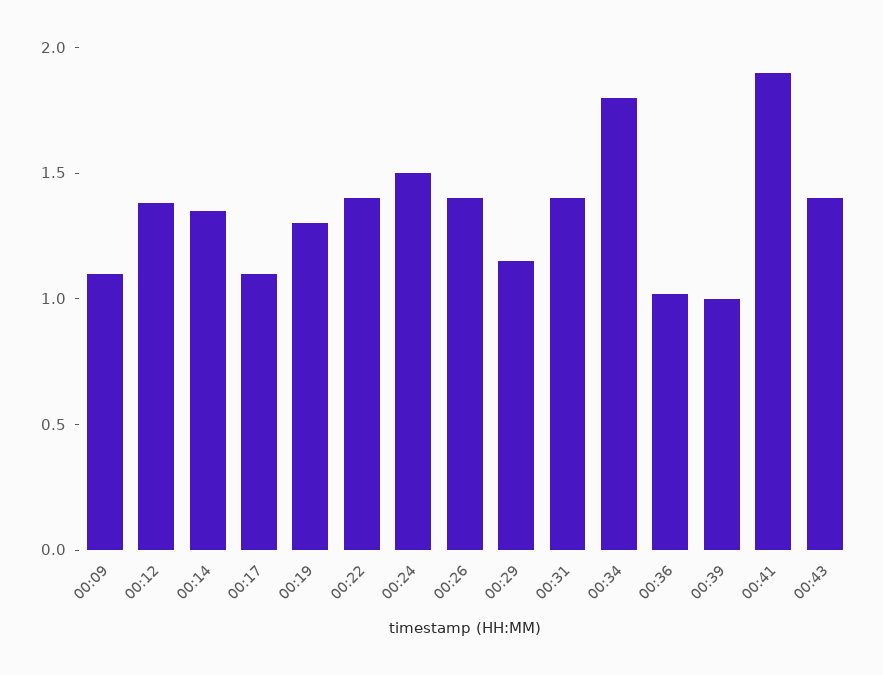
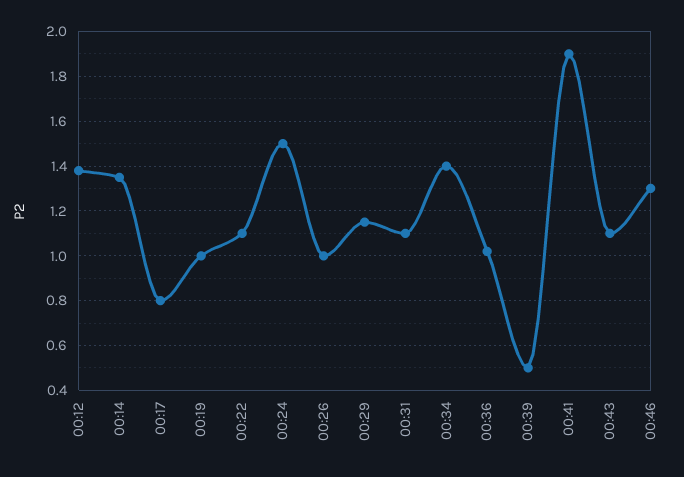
00:09: 1.1 -> none
00:17: 1.1 -> 0.8
00:19: 1.3 -> 1
00:22: 1.4 -> 1.1
00:26: 1.4 -> 1
00:31: 1.4 -> 1.1
00:34: 1.8 -> 1.4
00:39: 1 -> 0.5
00:43: 1.4 -> 1.1
00:46: none -> 1.3

